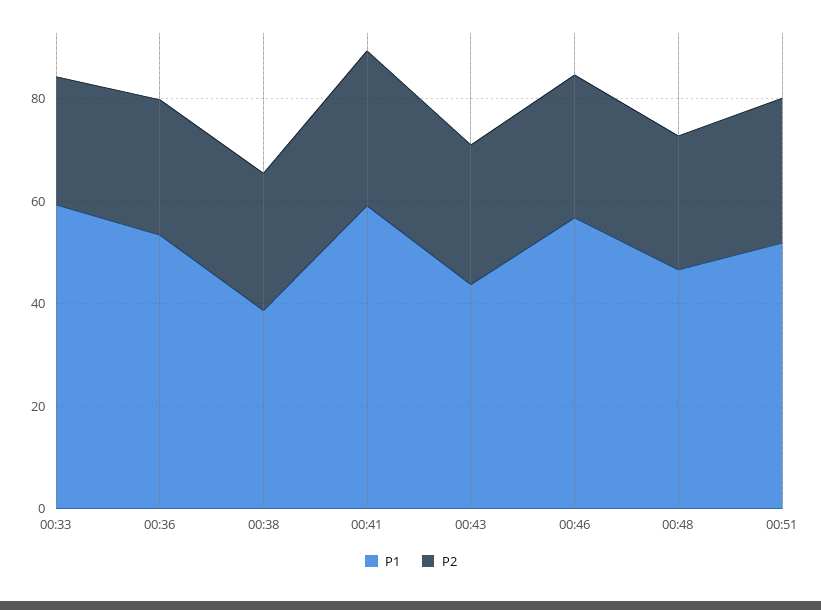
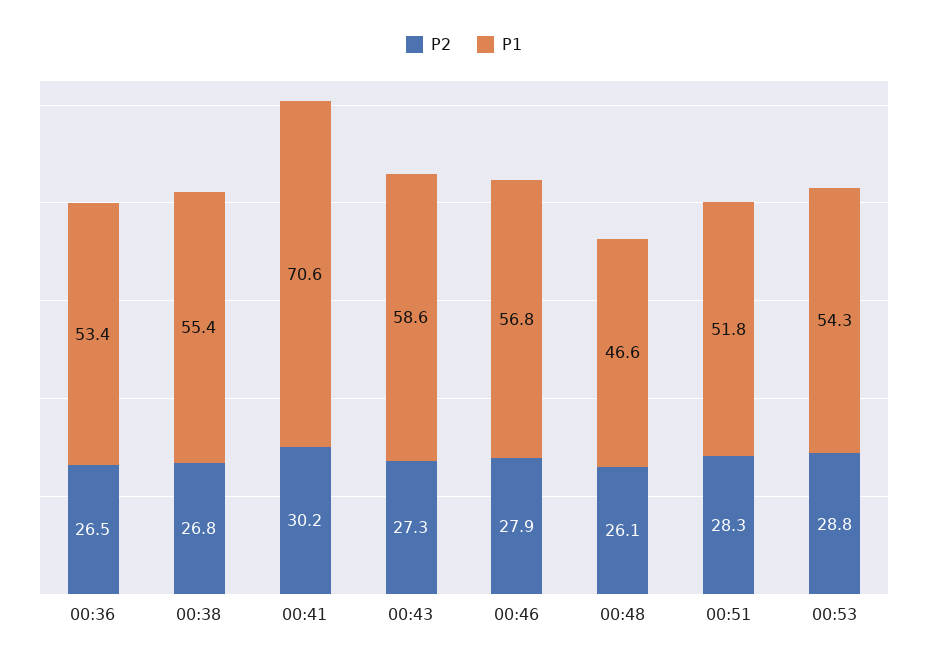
P1, 00:33: 60 -> none
P2, 00:33: 25 -> none
P1, 00:38: 40 -> 55.4
P1, 00:41: 60 -> 70.6
P1, 00:43: 45 -> 58.6
P2, 00:53: none -> 28.8
P1, 00:53: none -> 54.3

